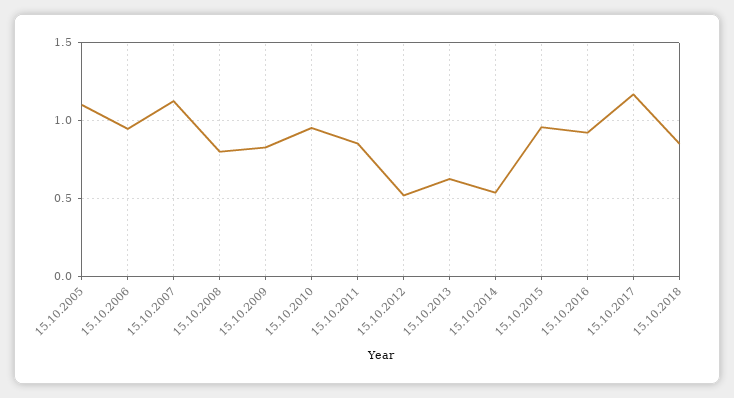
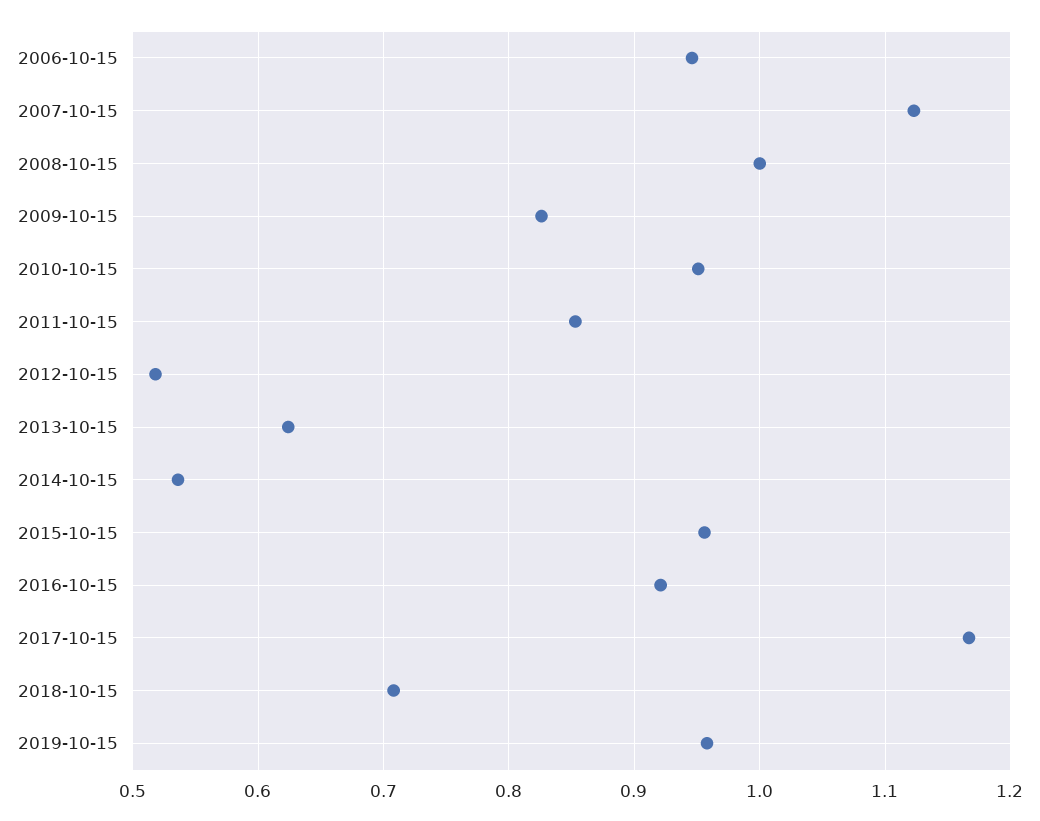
15.10.2005: 1.1 -> none
15.10.2008: 0.8 -> 1
15.10.2018: 0.85 -> 0.71
2019-10-15: none -> 0.96

